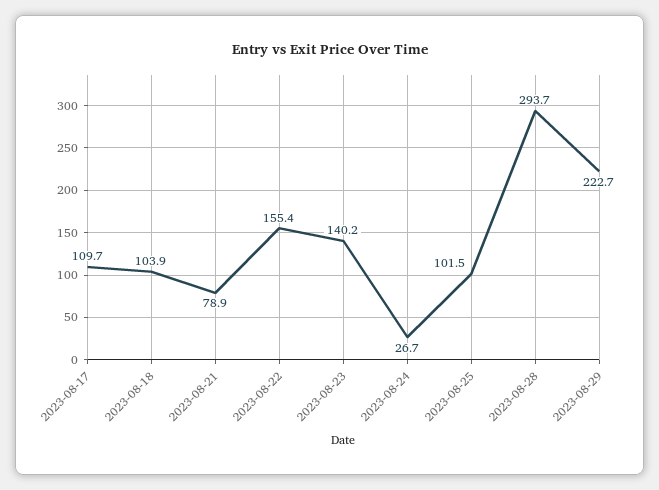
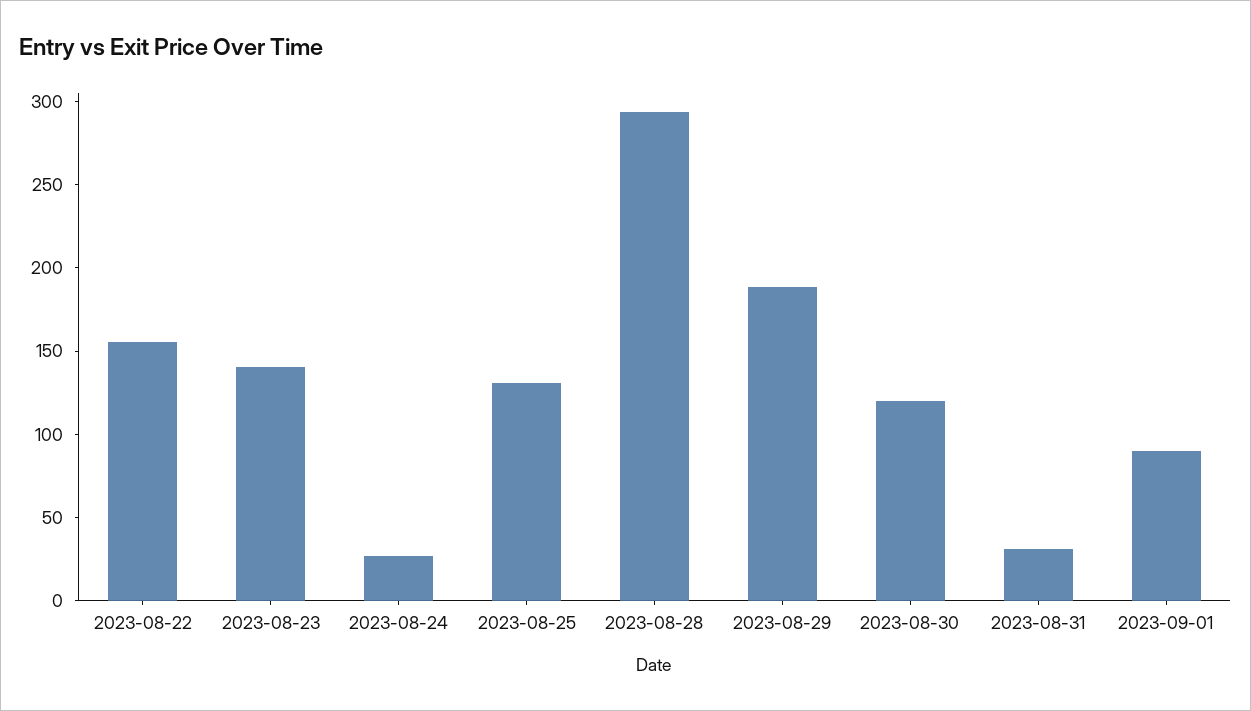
2023-08-17: 109.7 -> none
2023-08-18: 103.9 -> none
2023-08-21: 78.9 -> none
2023-08-25: 101.5 -> 130
2023-08-29: 222.7 -> 190
2023-08-30: none -> 120
2023-08-31: none -> 30
2023-09-01: none -> 90

